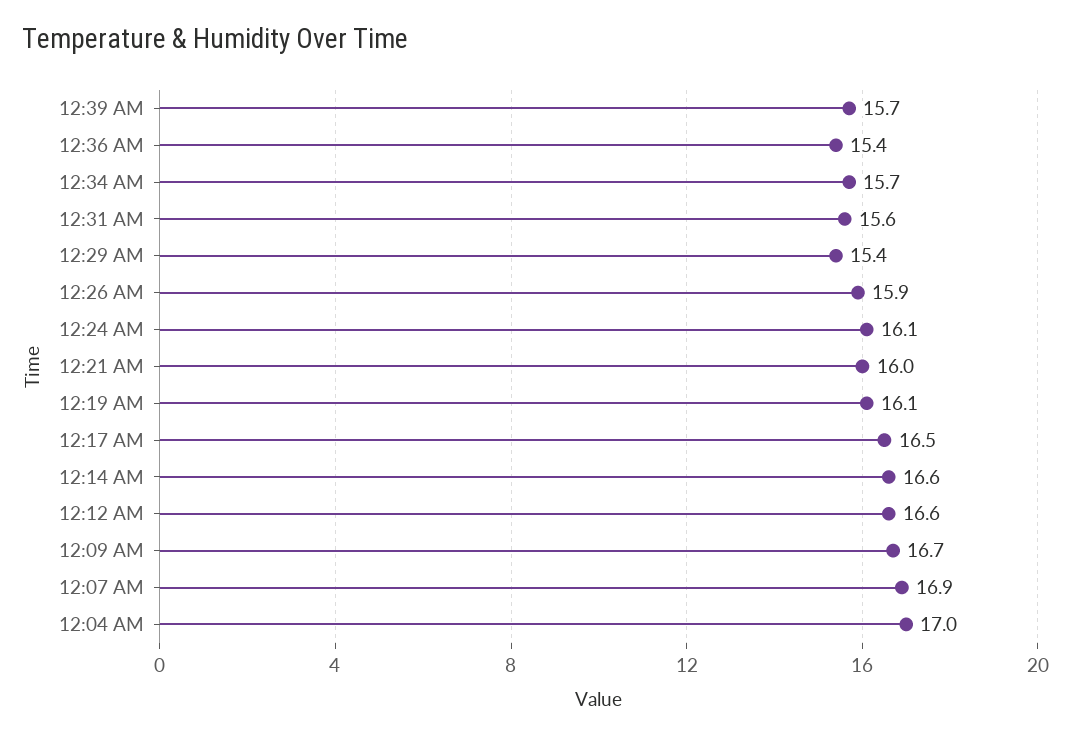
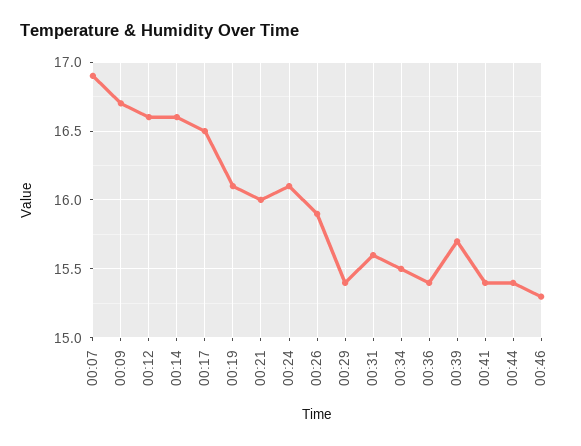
12:34 AM: 15.7 -> 15.5
12:04 AM: 17 -> none
00:41: none -> 15.4
00:44: none -> 15.4
00:46: none -> 15.3

